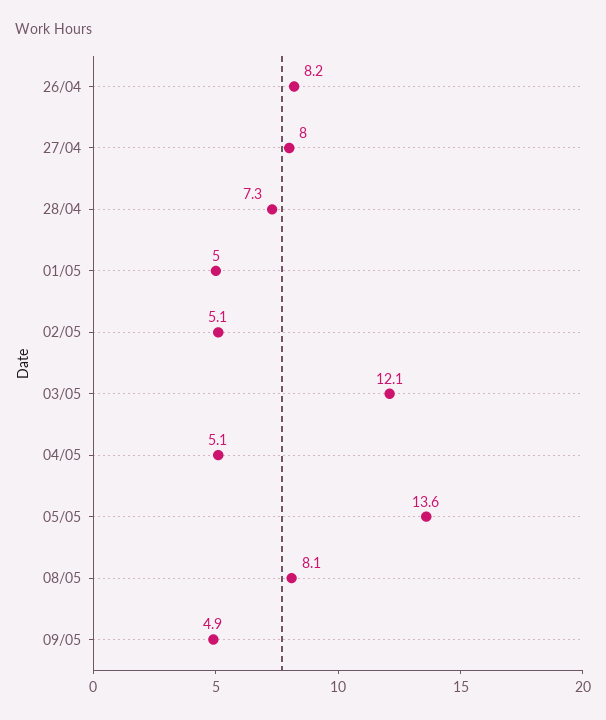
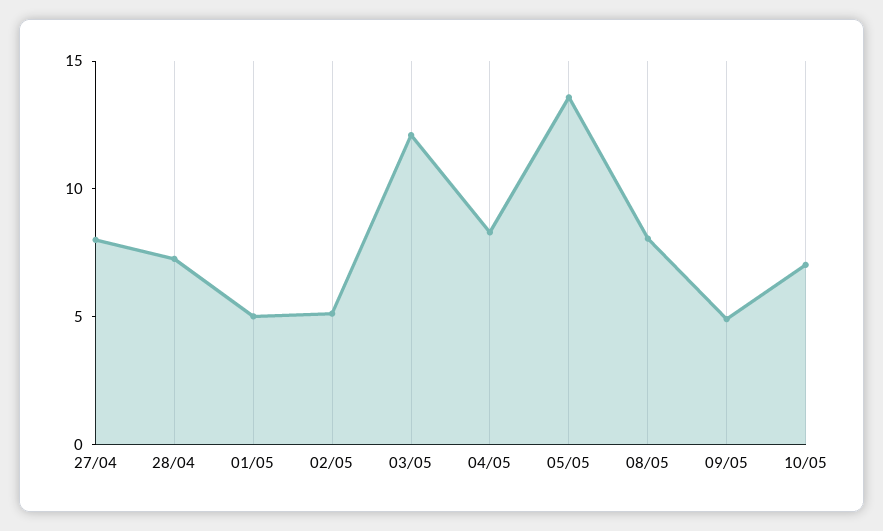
26/04: 8.2 -> none
04/05: 5.1 -> 8
10/05: none -> 7

